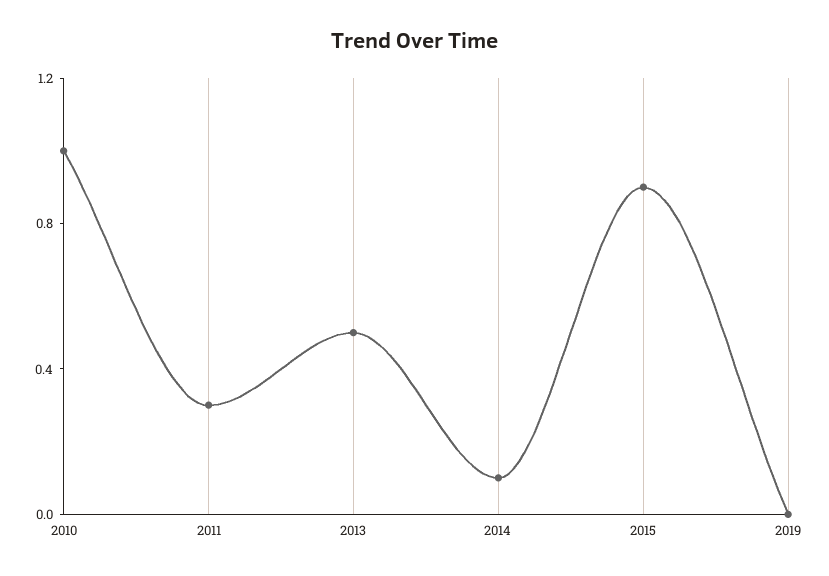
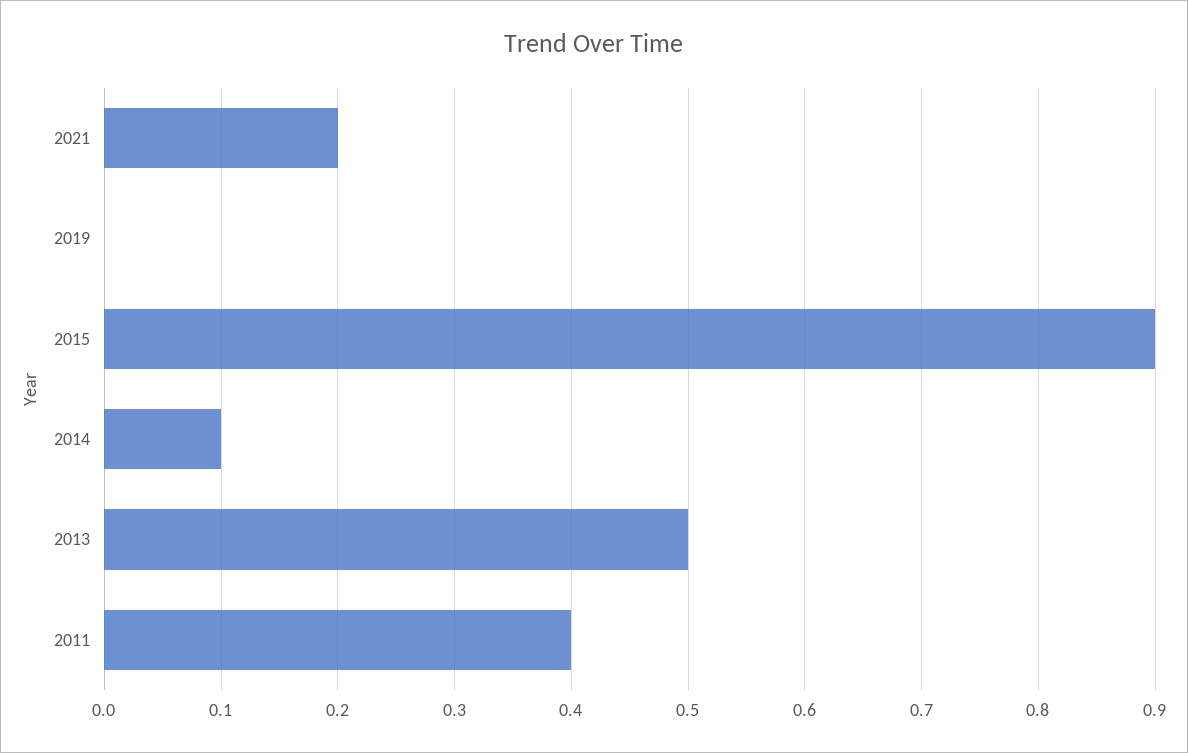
2010: 1 -> none
2011: 0.3 -> 0.4
2021: none -> 0.2

